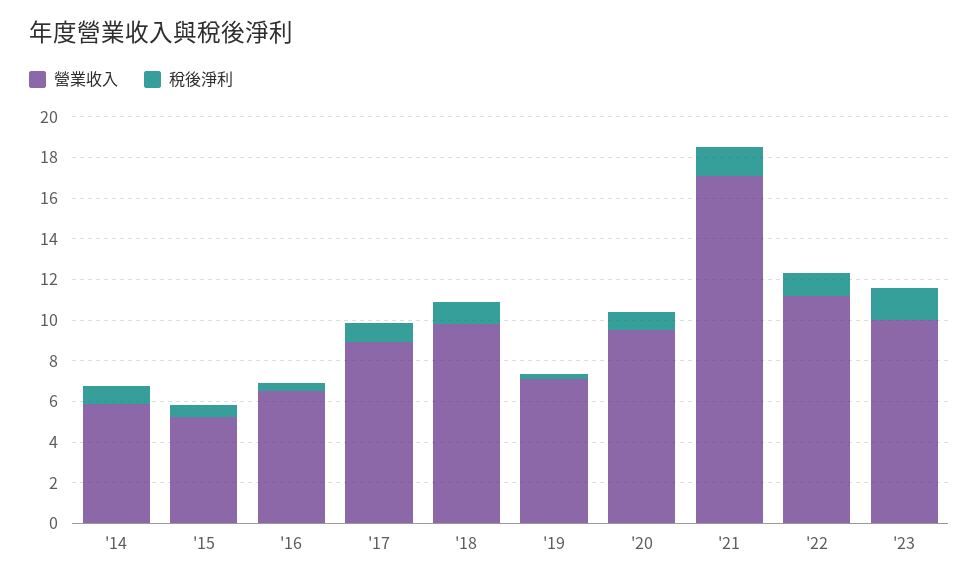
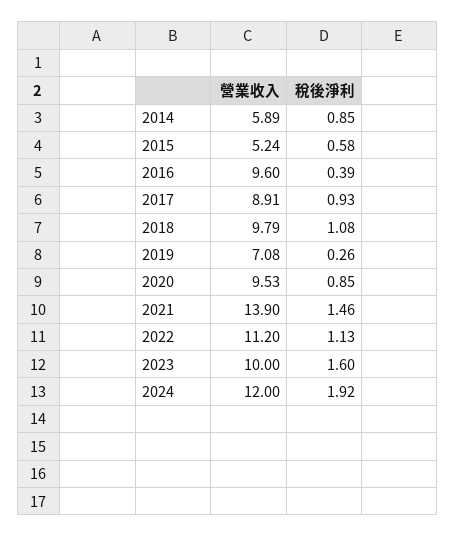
營業收入, '16: 6.5 -> 9.6
營業收入, '21: 17 -> 13.9
營業收入, 2024: none -> 12
稅後淨利, 2024: none -> 1.92

